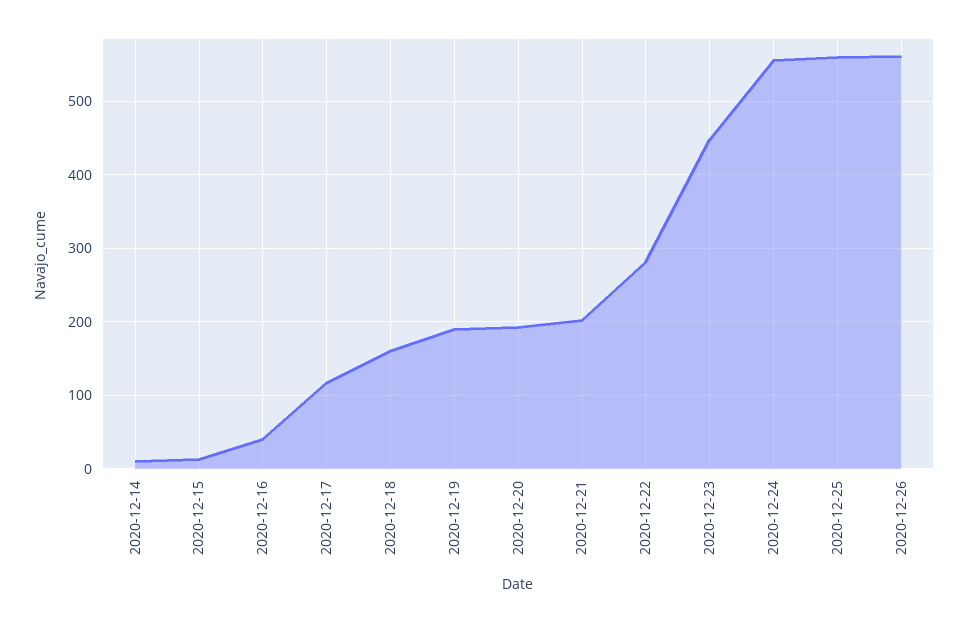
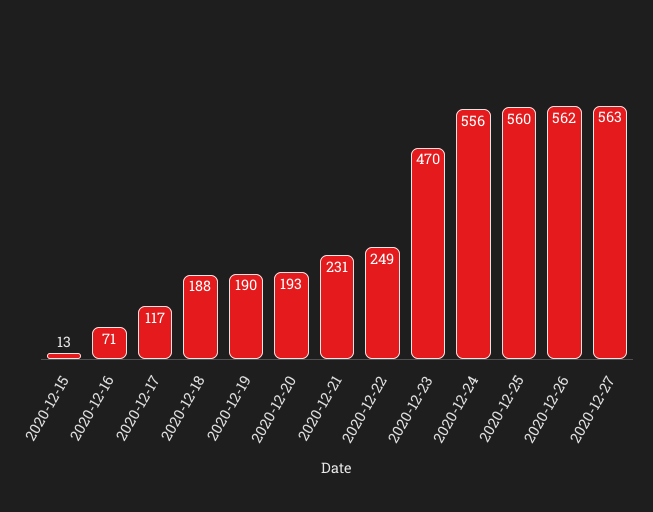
2020-12-14: 10 -> none
2020-12-16: 40 -> 71
2020-12-18: 160 -> 188
2020-12-21: 200 -> 231
2020-12-22: 280 -> 249
2020-12-23: 450 -> 470
2020-12-27: none -> 563

